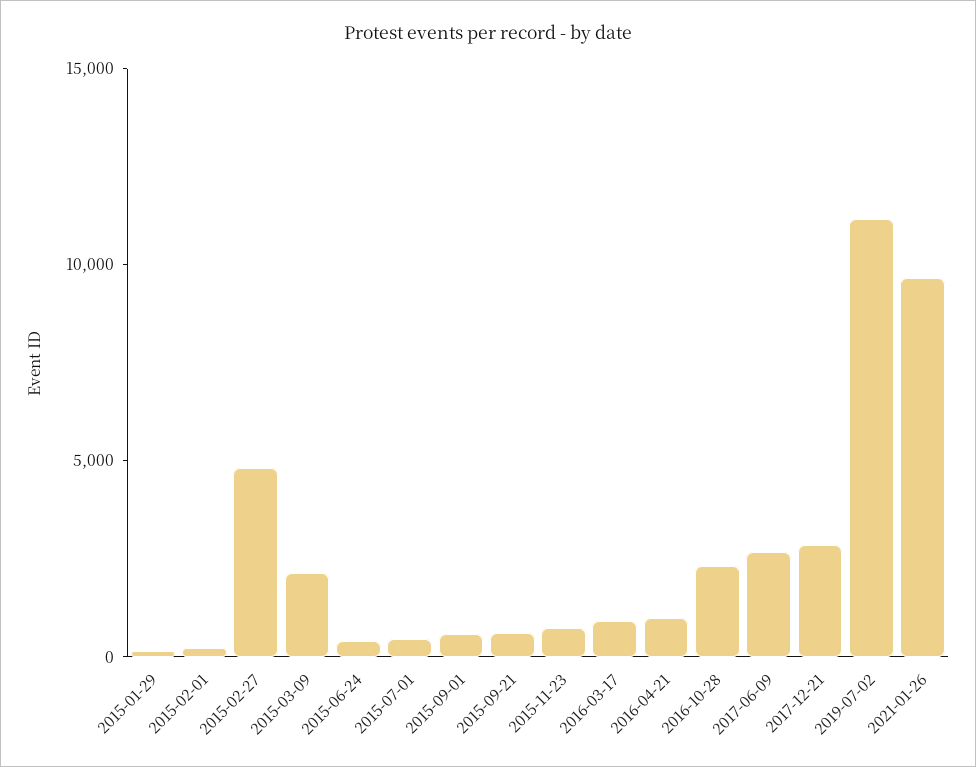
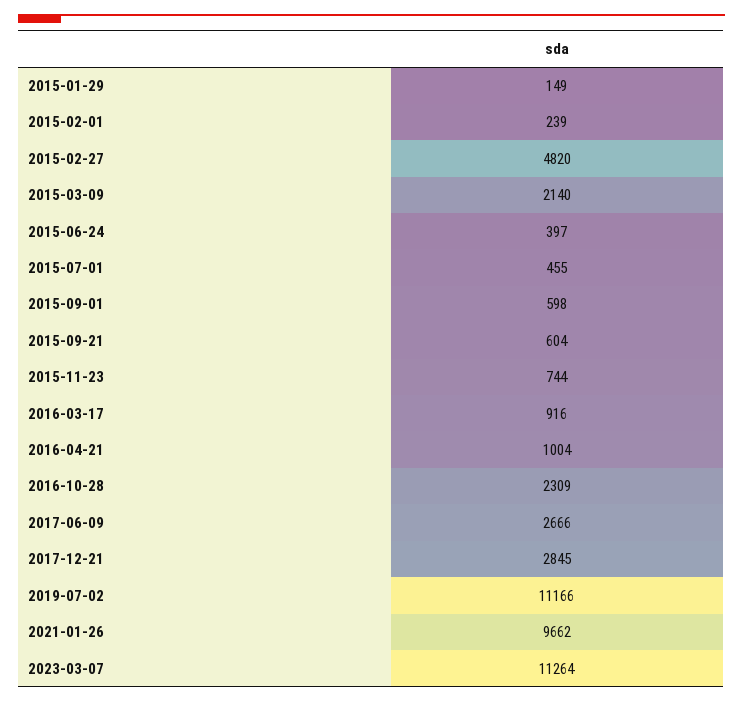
2023-03-07: none -> 11264

